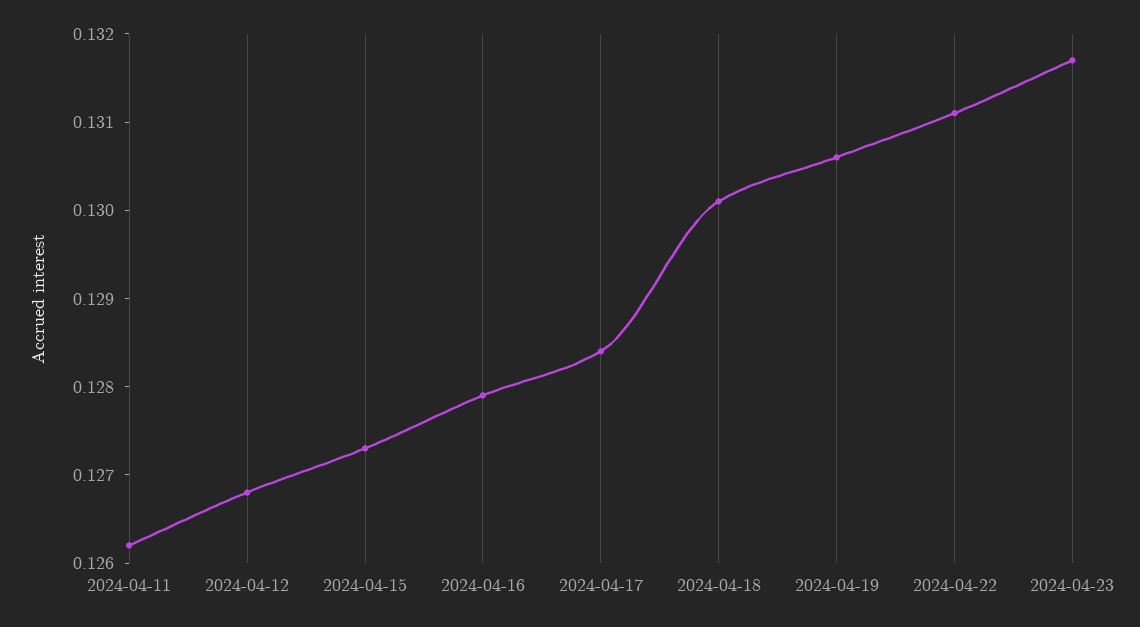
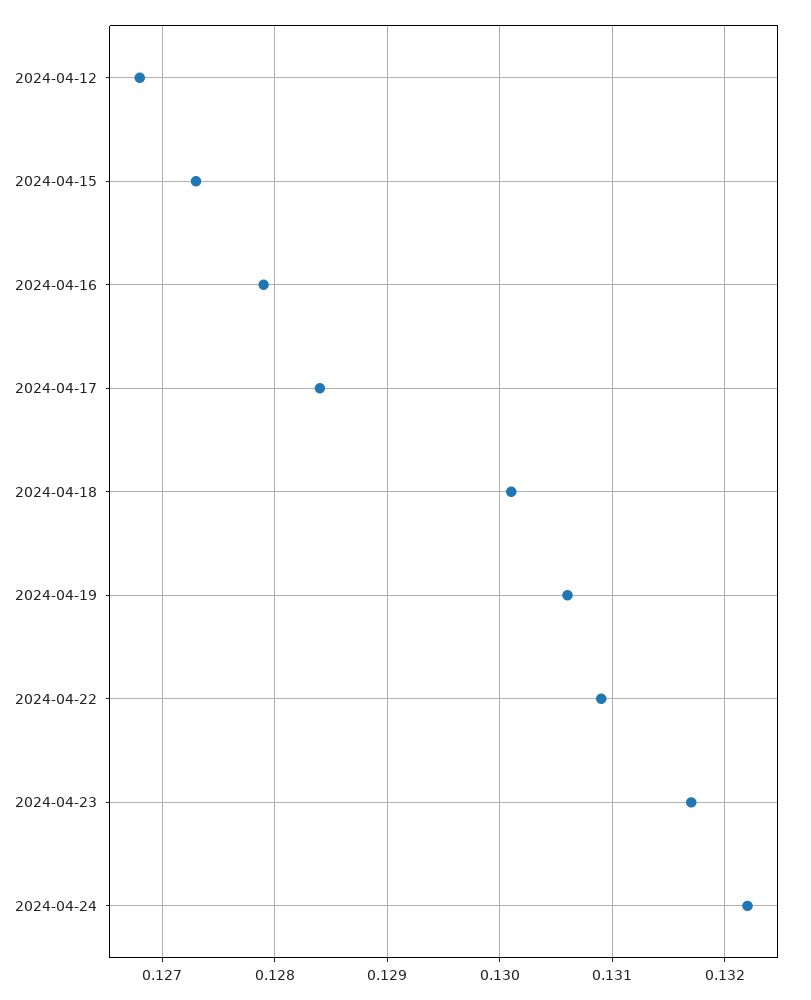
2024-04-11: 0.1262 -> none
2024-04-22: 0.1311 -> 0.1309
2024-04-24: none -> 0.1322

